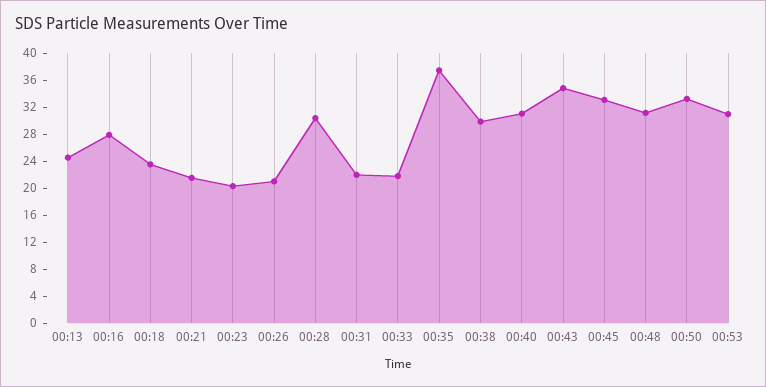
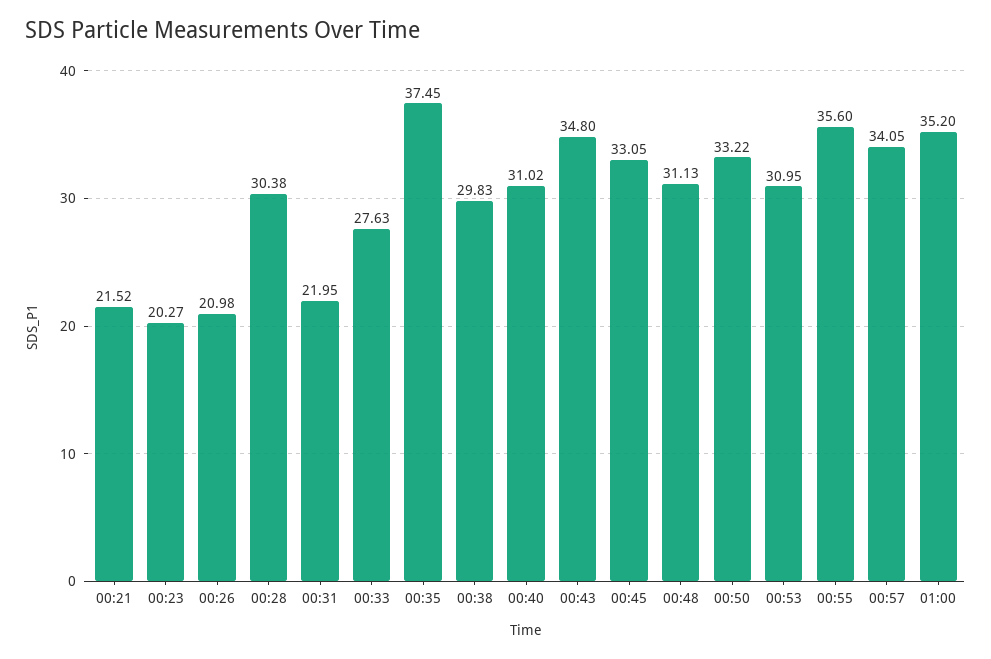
00:13: 24 -> none
00:16: 28 -> none
00:18: 24 -> none
00:33: 22 -> 27.63
00:55: none -> 35.6
00:57: none -> 34.05
01:00: none -> 35.2

